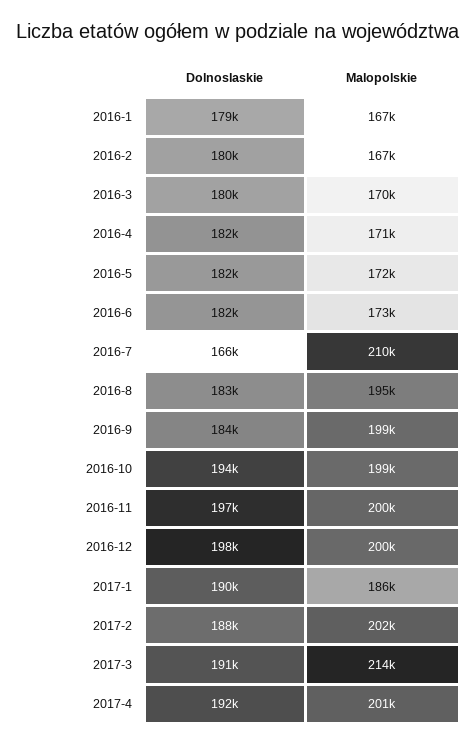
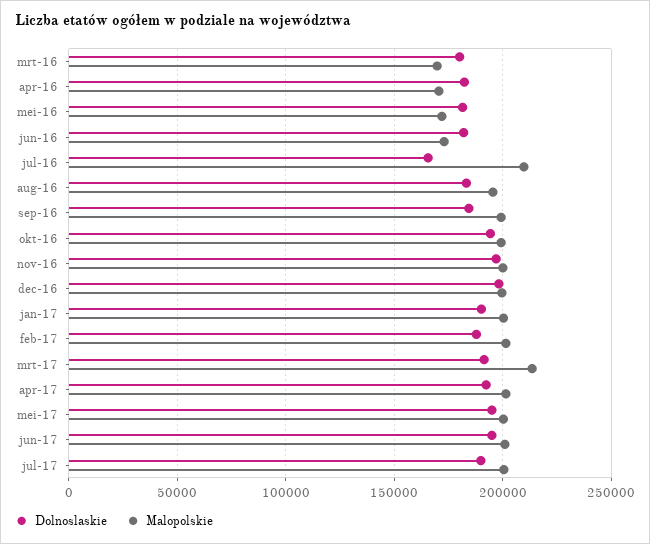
Dolnoslaskie, 2016-1: 179000 -> none
Malopolskie, 2016-1: 167000 -> none
Dolnoslaskie, 2016-2: 180000 -> none
Malopolskie, 2016-2: 167000 -> none
Malopolskie, 2017-1: 186000 -> 200000
Dolnoslaskie, mei-17: none -> 195000
Malopolskie, mei-17: none -> 200000
Dolnoslaskie, jun-17: none -> 195000
Malopolskie, jun-17: none -> 200000
Dolnoslaskie, jul-17: none -> 190000
Malopolskie, jul-17: none -> 200000

